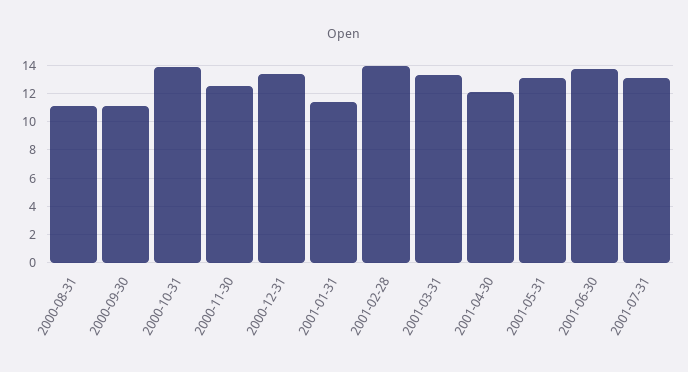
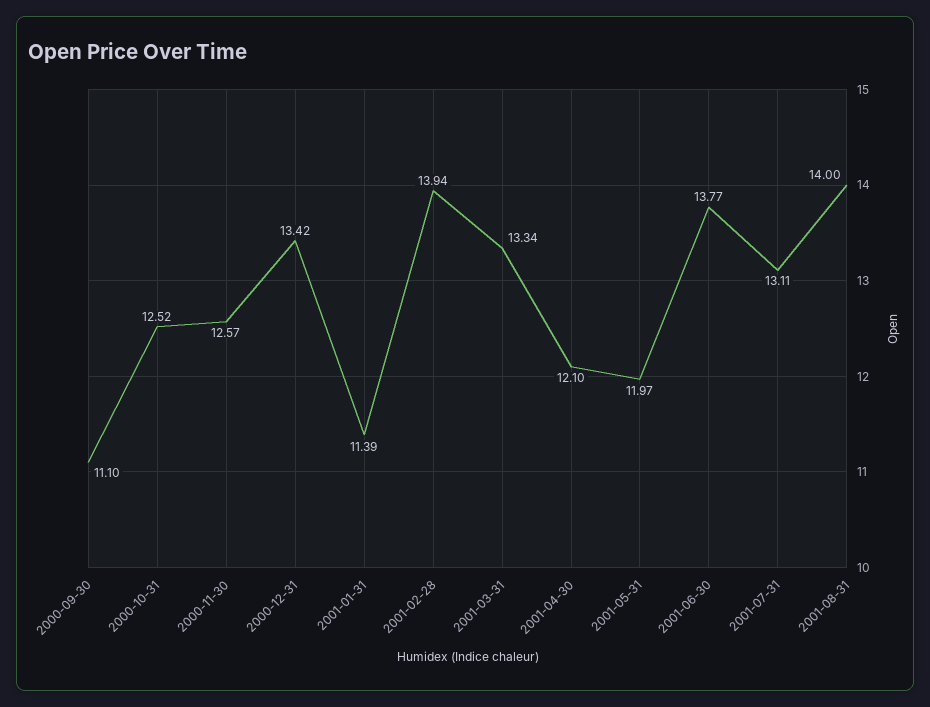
2000-08-31: 11 -> none
2000-10-31: 14 -> 12.52
2001-05-31: 13 -> 11.97
2001-08-31: none -> 14

